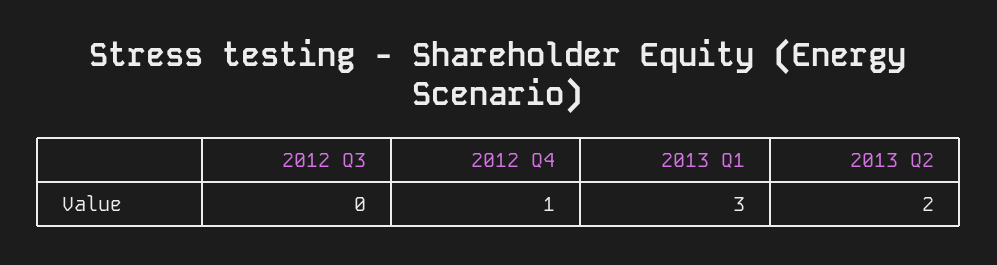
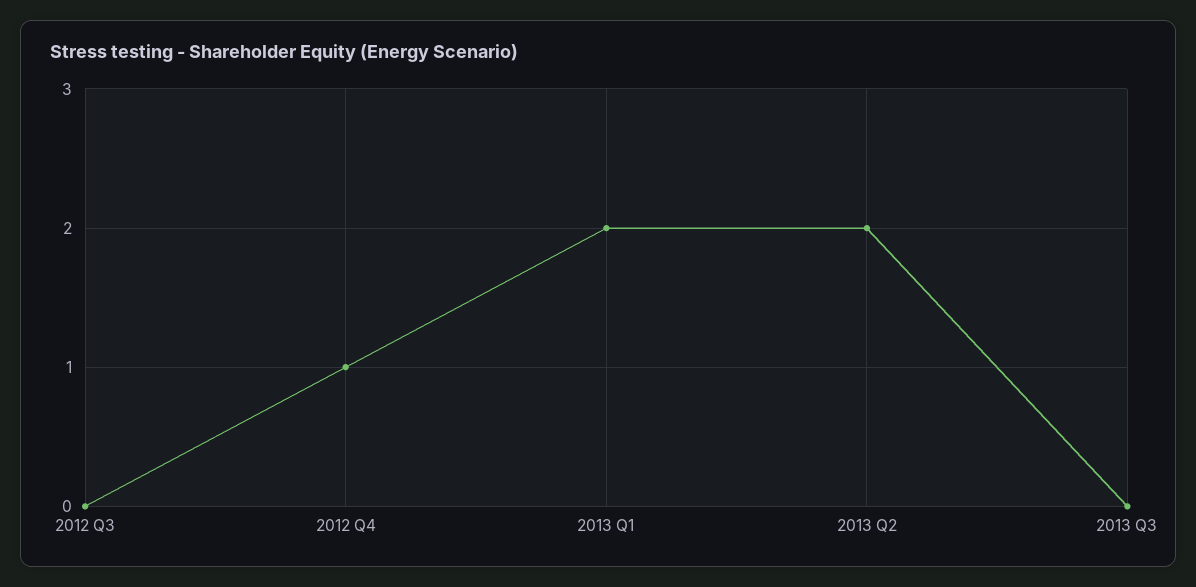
2013 Q1: 3 -> 2
2013 Q3: none -> 0

